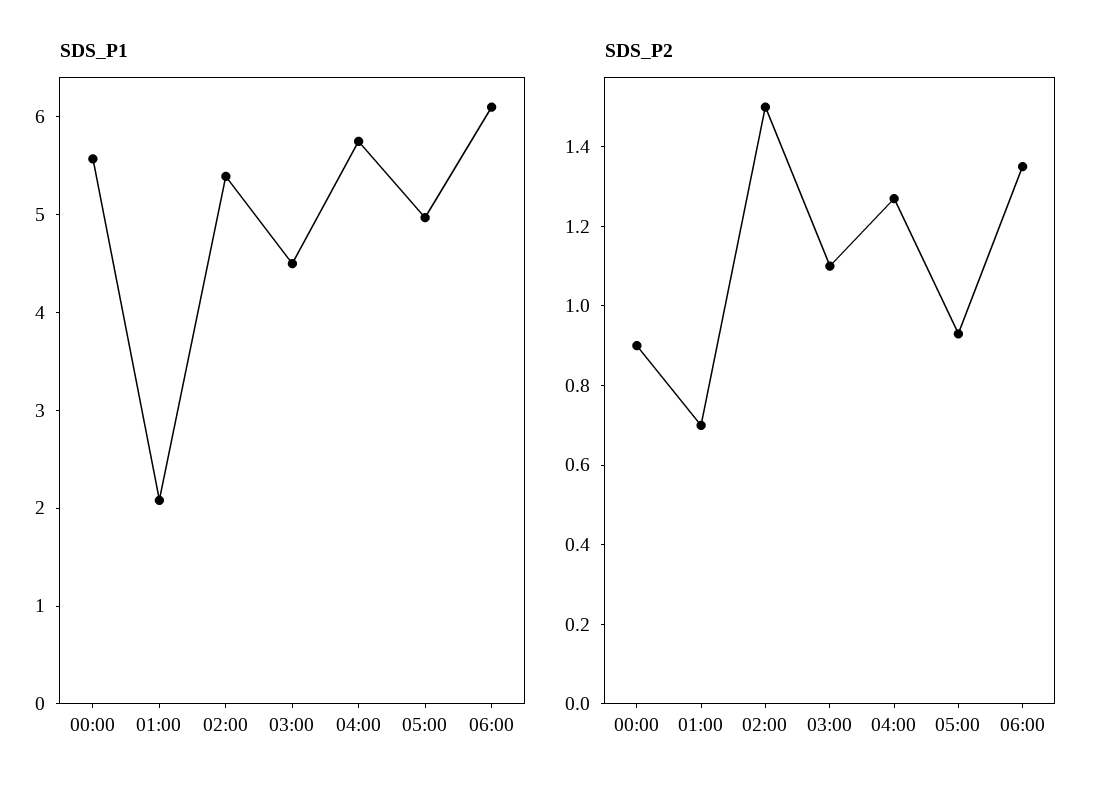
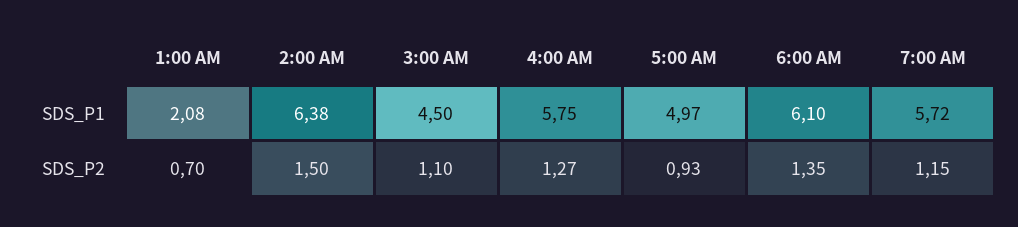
SDS_P1, 00:00: 5.6 -> none
SDS_P1, 02:00: 5.4 -> 6.38
SDS_P2, 00:00: 0.9 -> none
SDS_P1, 7:00 AM: none -> 5.72
SDS_P2, 7:00 AM: none -> 1.15

